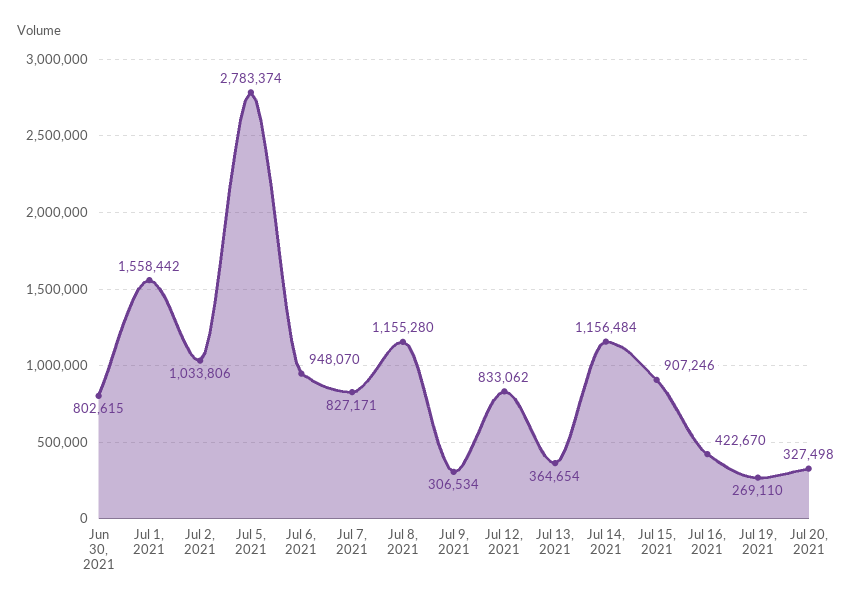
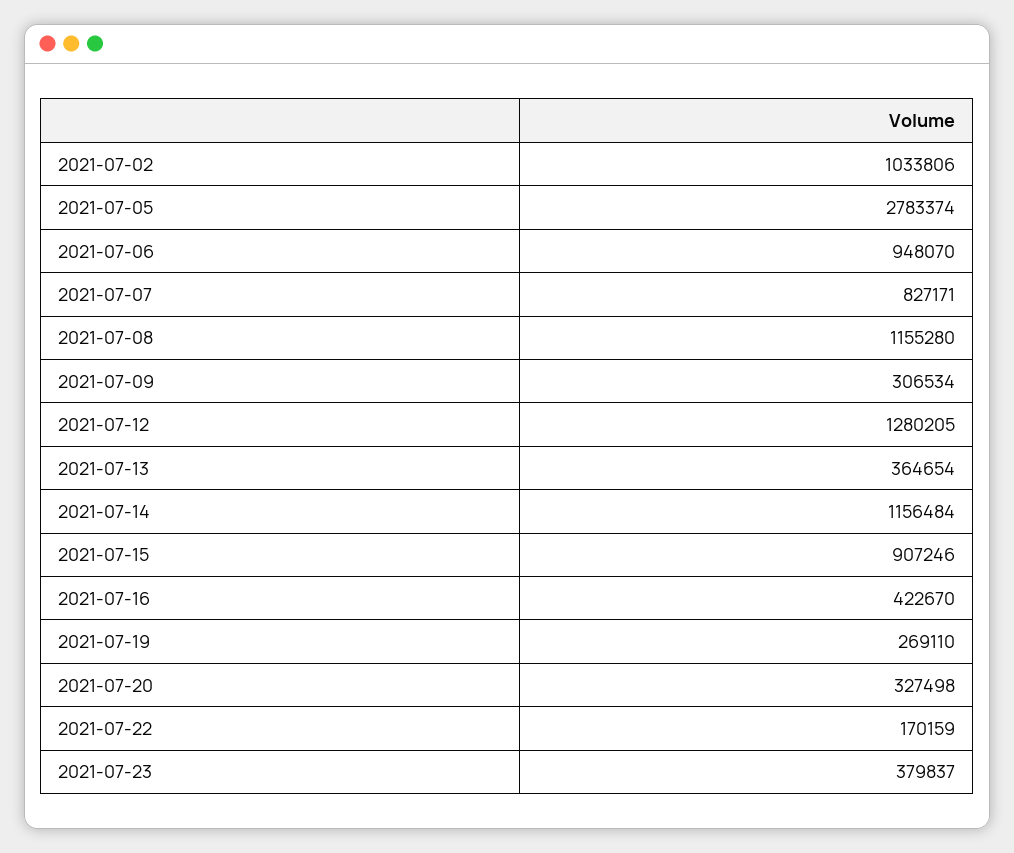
Jun 30, 2021: 802615 -> none
Jul 1, 2021: 1558442 -> none
Jul 12, 2021: 833062 -> 1280205
2021-07-22: none -> 170159
2021-07-23: none -> 379837

